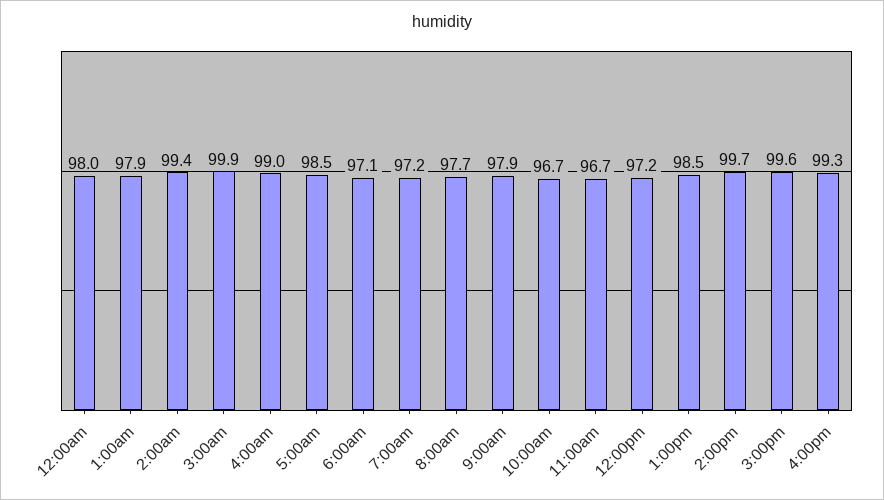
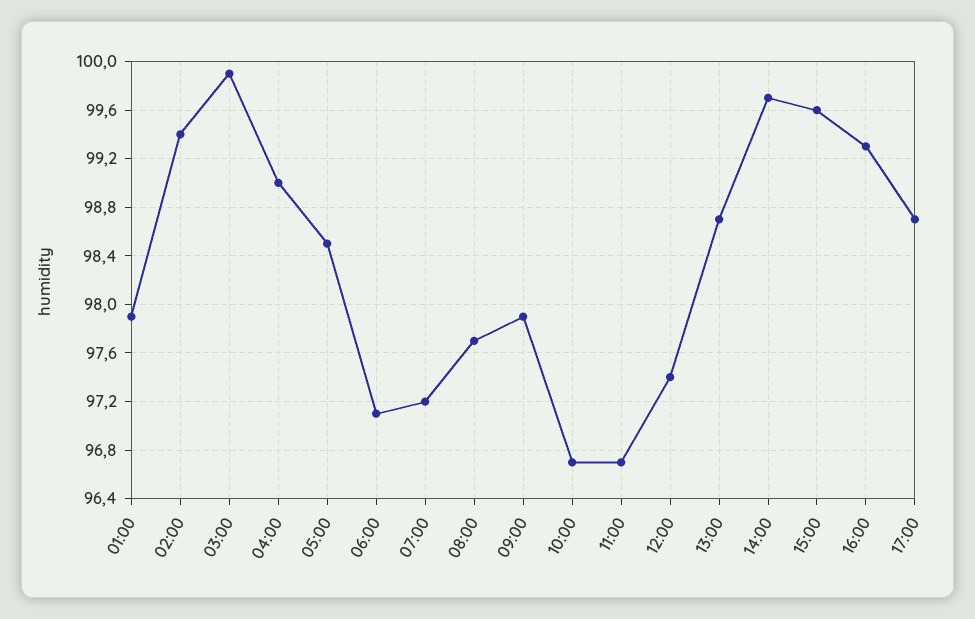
12:00am: 98 -> none
12:00pm: 97.2 -> 97.4
1:00pm: 98.5 -> 98.7
17:00: none -> 98.7

